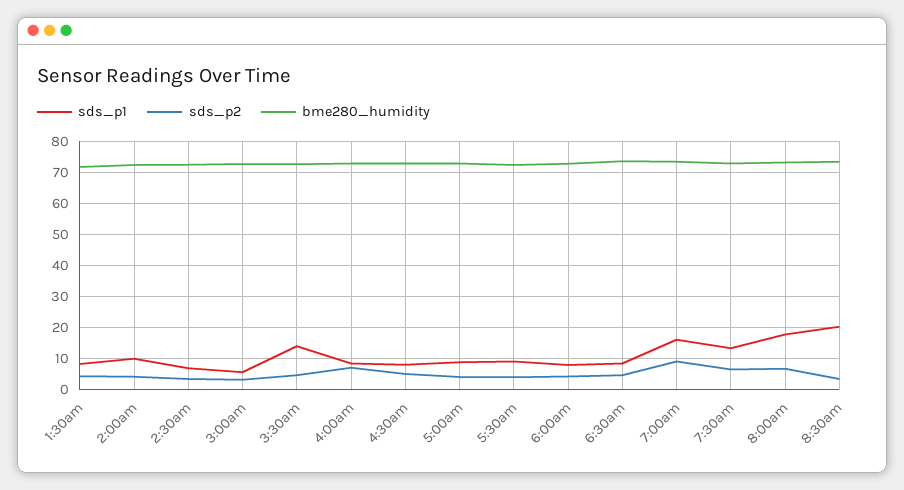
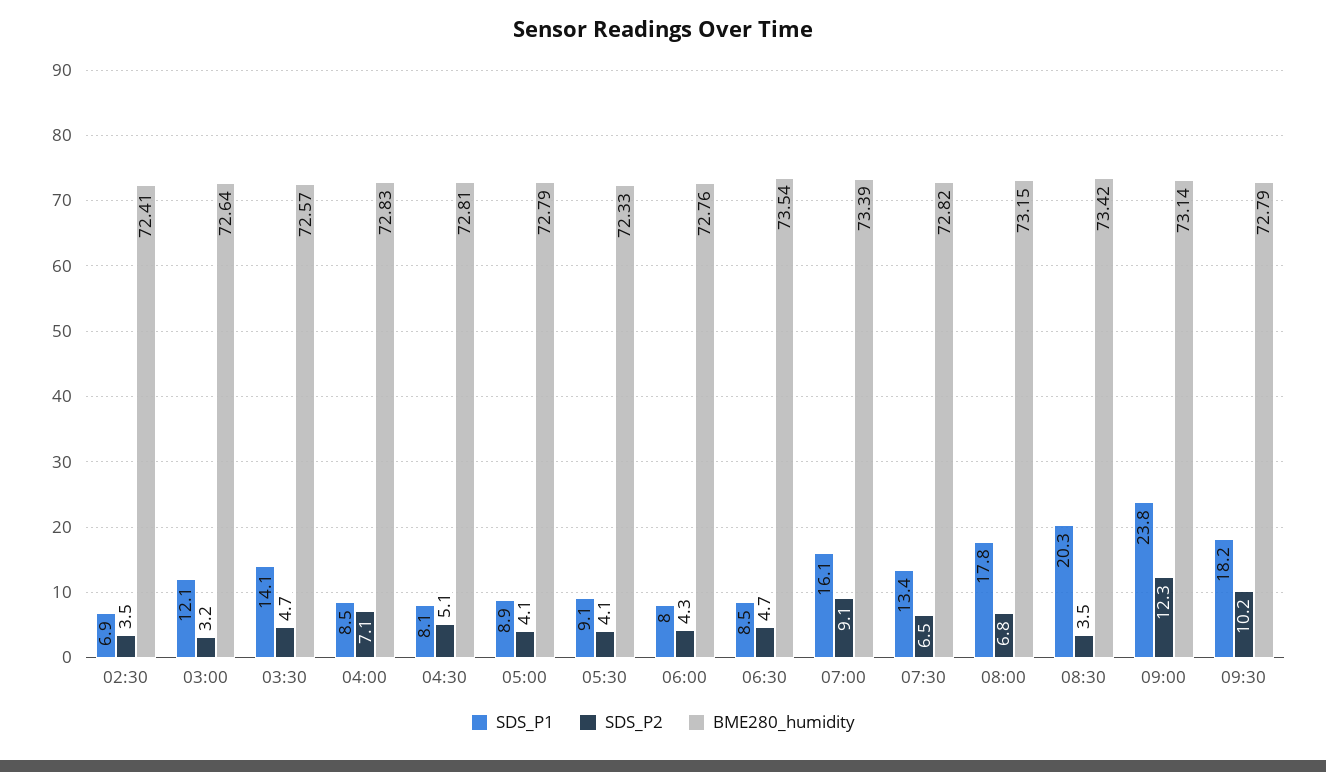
sds_p1, 1:30am: 8 -> none
sds_p2, 1:30am: 4 -> none
bme280_humidity, 1:30am: 72 -> none
sds_p1, 2:00am: 10 -> none
sds_p2, 2:00am: 4 -> none
bme280_humidity, 2:00am: 72 -> none
sds_p1, 3:00am: 6 -> 12.1
sds_p1, 09:00: none -> 23.8
sds_p2, 09:00: none -> 12.3
bme280_humidity, 09:00: none -> 73.14
sds_p1, 09:30: none -> 18.2
sds_p2, 09:30: none -> 10.2
bme280_humidity, 09:30: none -> 72.79

